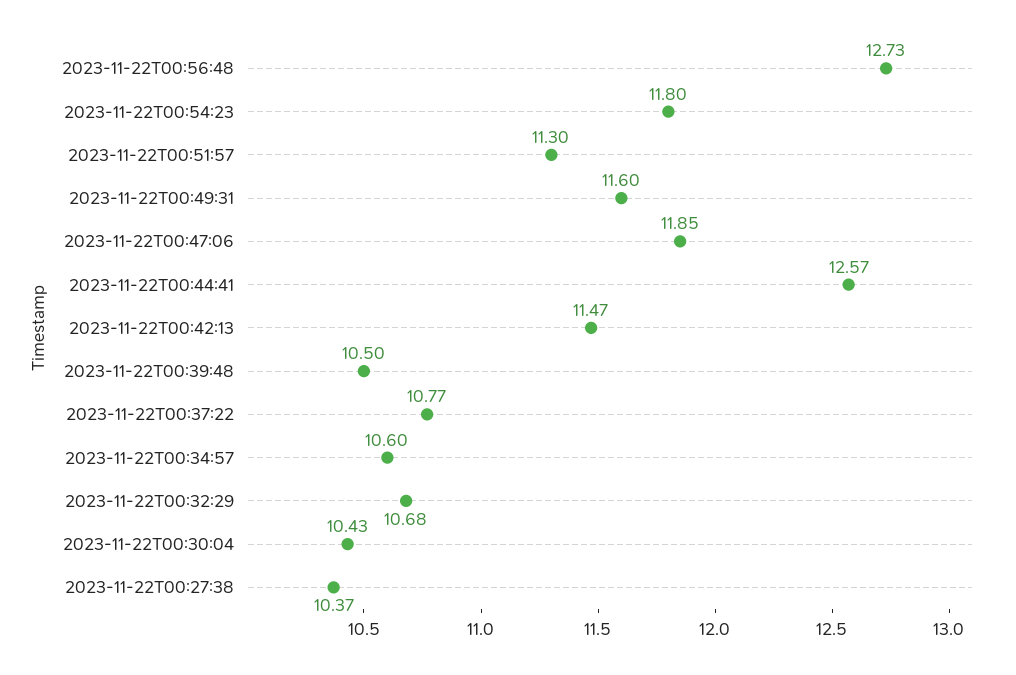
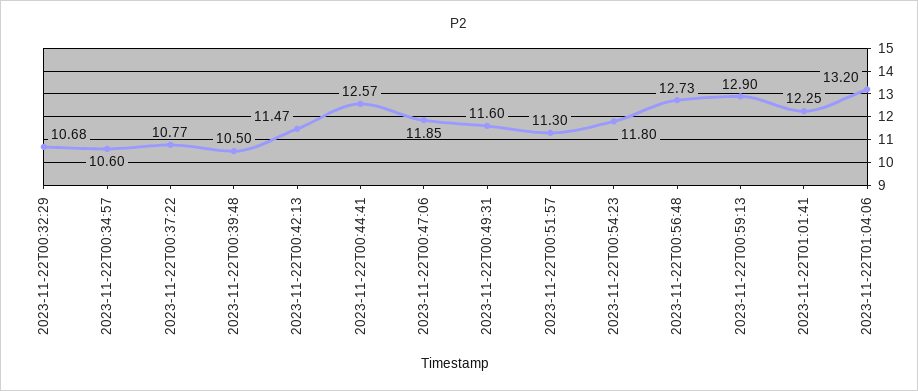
2023-11-22T00:30:04: 10.43 -> none
2023-11-22T00:27:38: 10.37 -> none
2023-11-22T00:59:13: none -> 12.9
2023-11-22T01:01:41: none -> 12.25
2023-11-22T01:04:06: none -> 13.2

